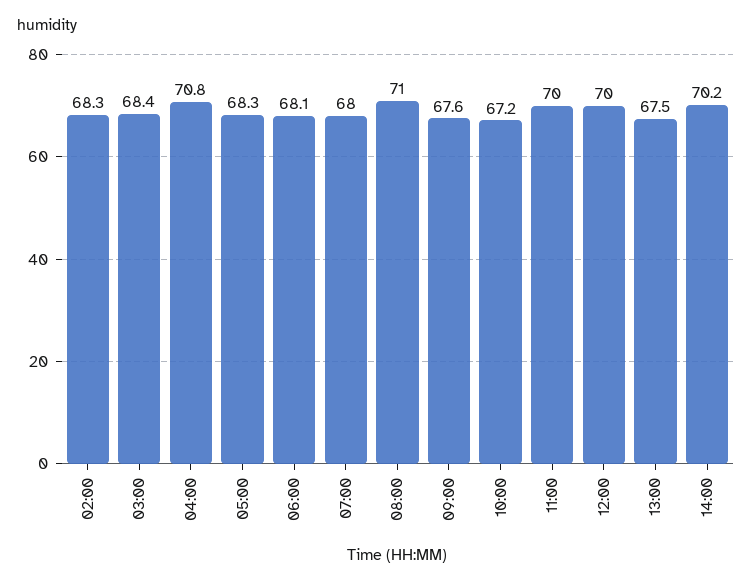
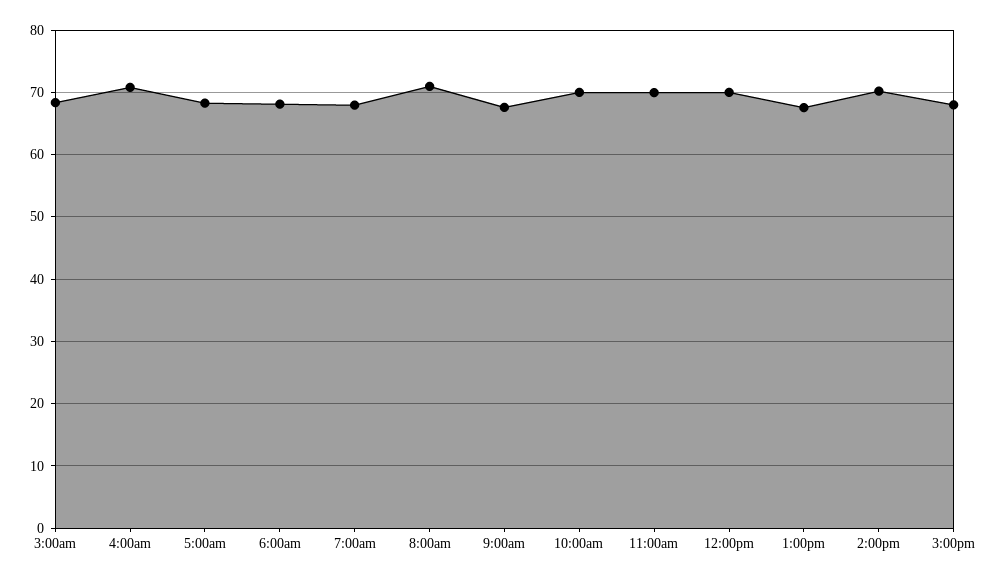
02:00: 68.3 -> none
10:00: 67.2 -> 70
3:00pm: none -> 68

